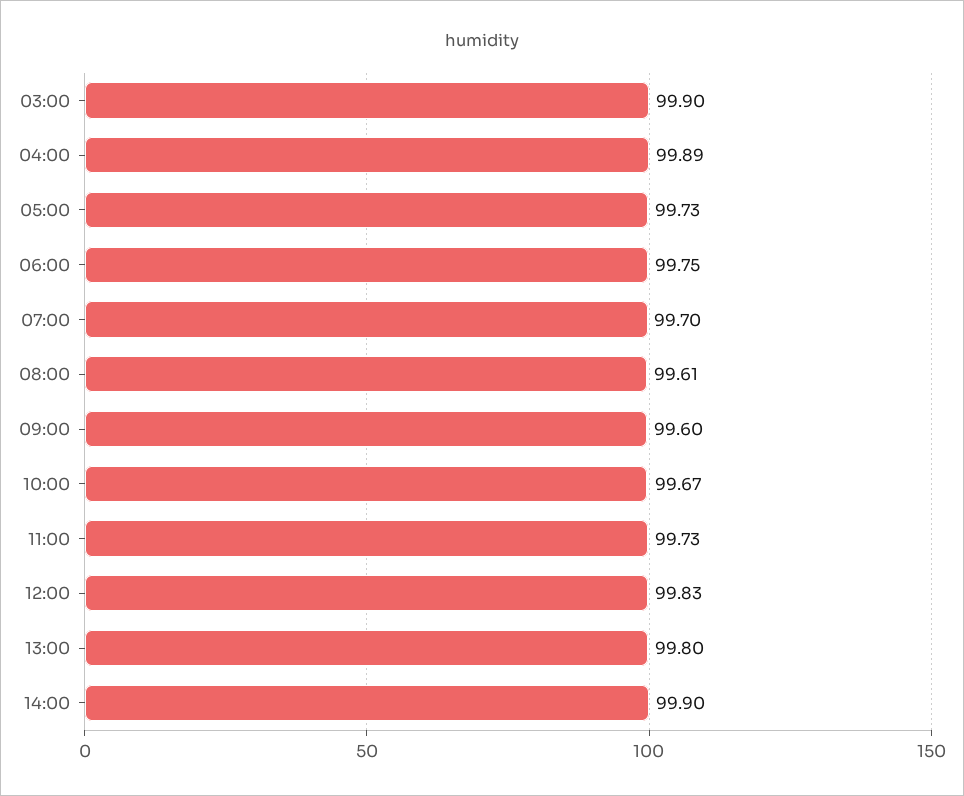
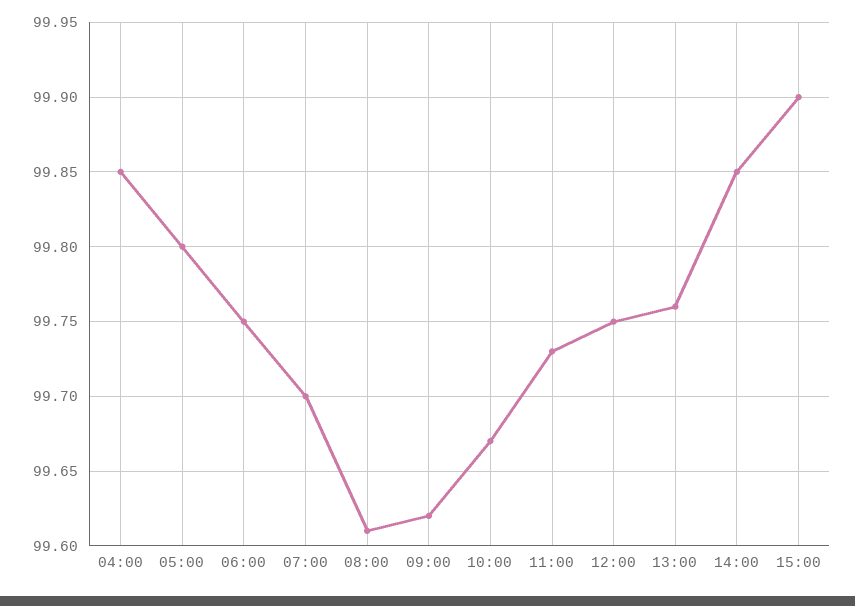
03:00: 99.9 -> none
04:00: 99.89 -> 99.85
05:00: 99.73 -> 99.8
09:00: 99.6 -> 99.62
12:00: 99.83 -> 99.75
13:00: 99.8 -> 99.76
14:00: 99.9 -> 99.85
15:00: none -> 99.9

